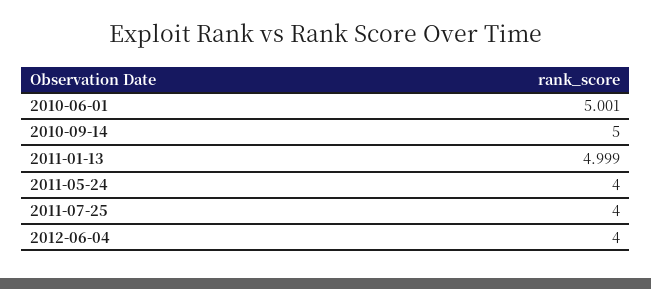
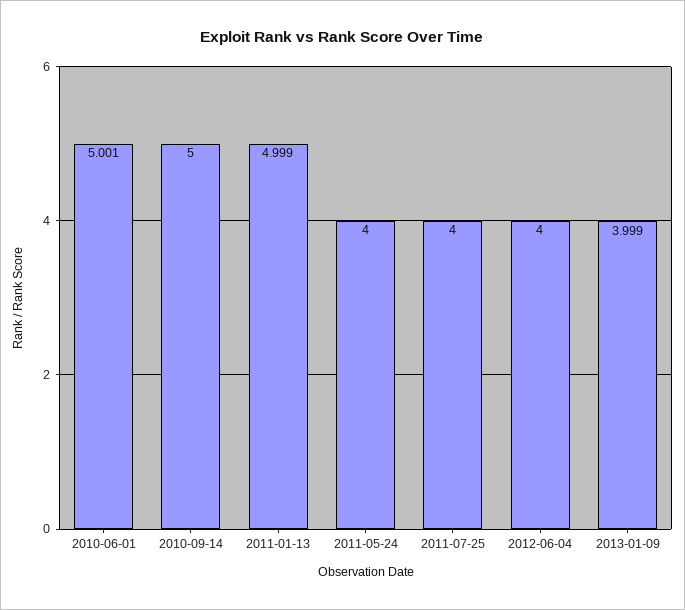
2013-01-09: none -> 3.999

